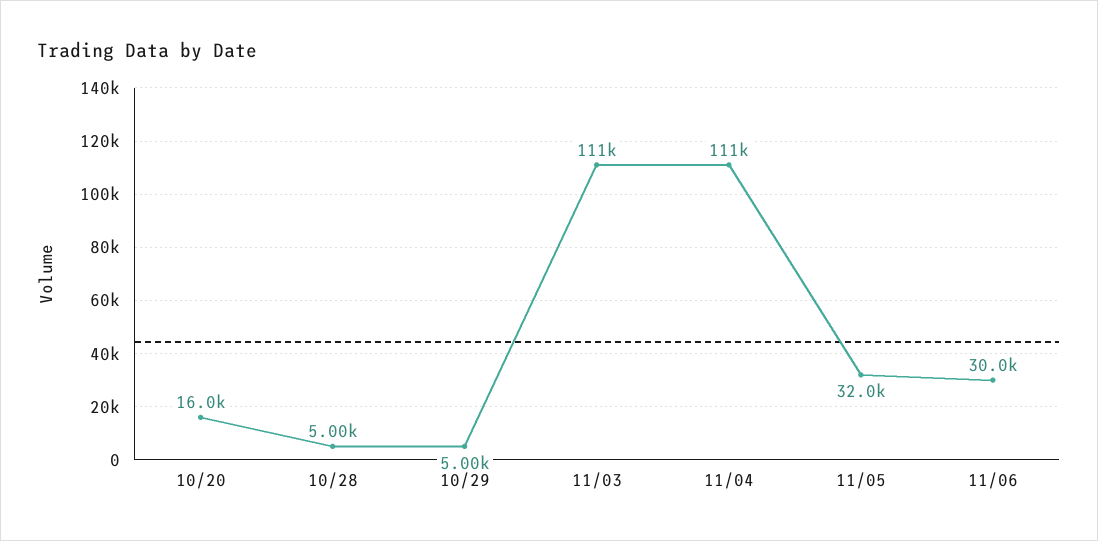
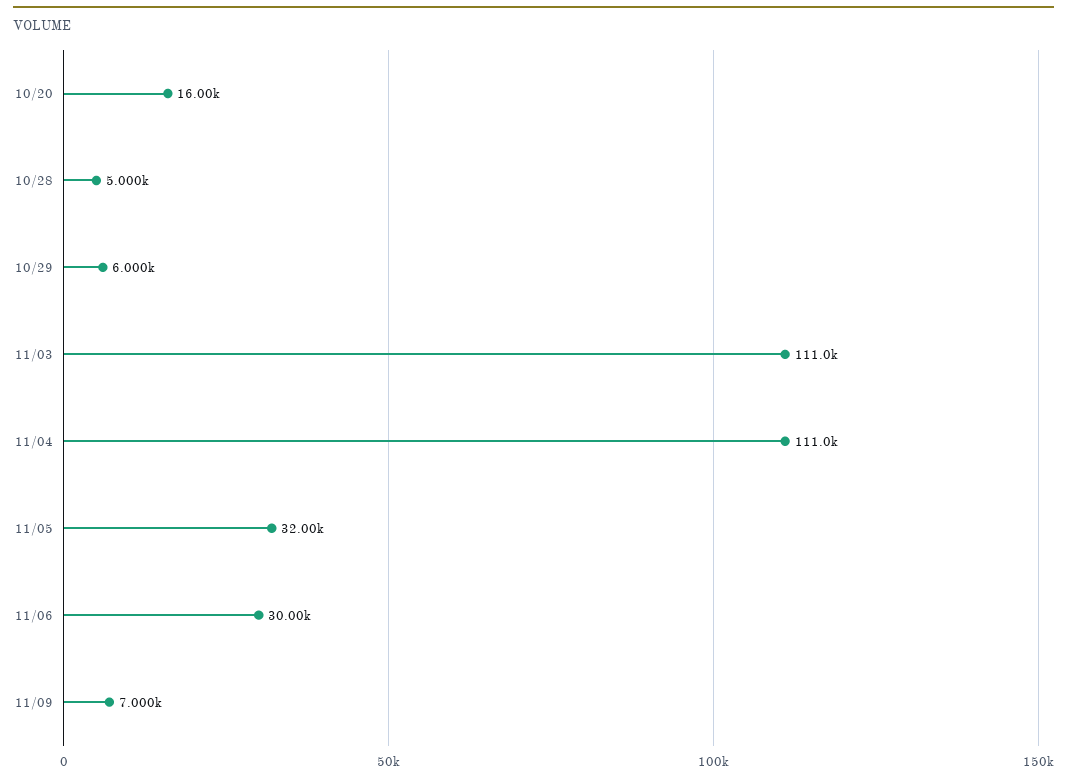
10/29: 5000 -> 6000
11/09: none -> 7000

